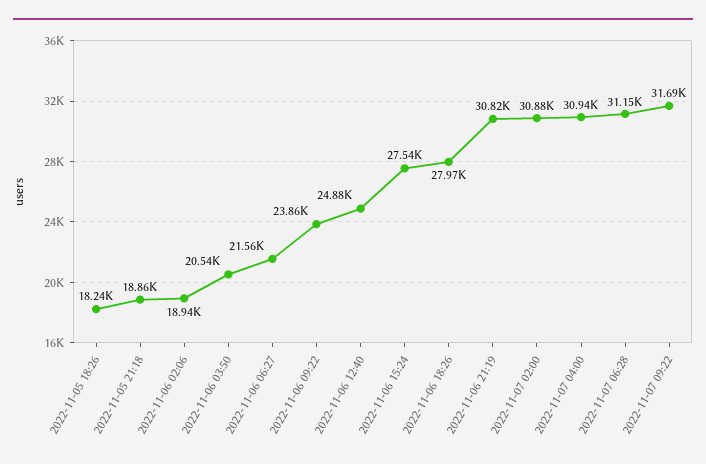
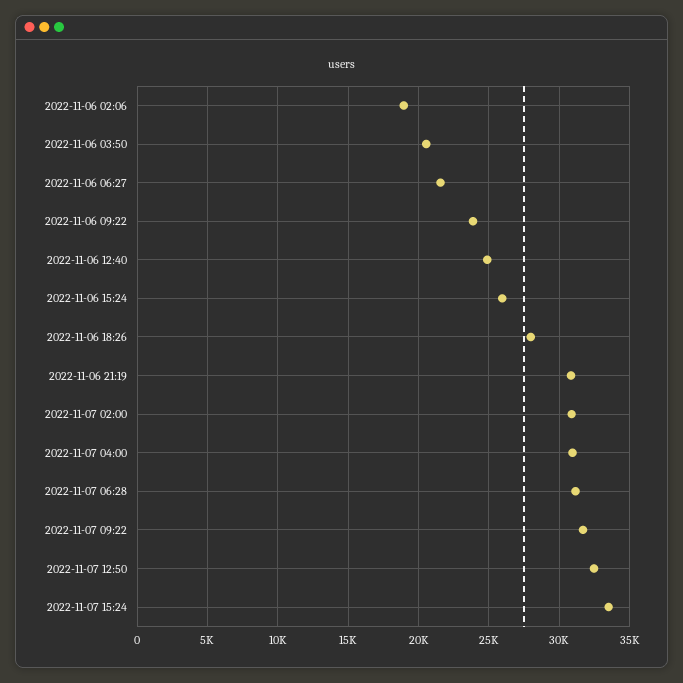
2022-11-05 18:26: 18240 -> none
2022-11-05 21:18: 18860 -> none
2022-11-06 15:24: 27540 -> 26000
2022-11-07 12:50: none -> 32500
2022-11-07 15:24: none -> 33500

